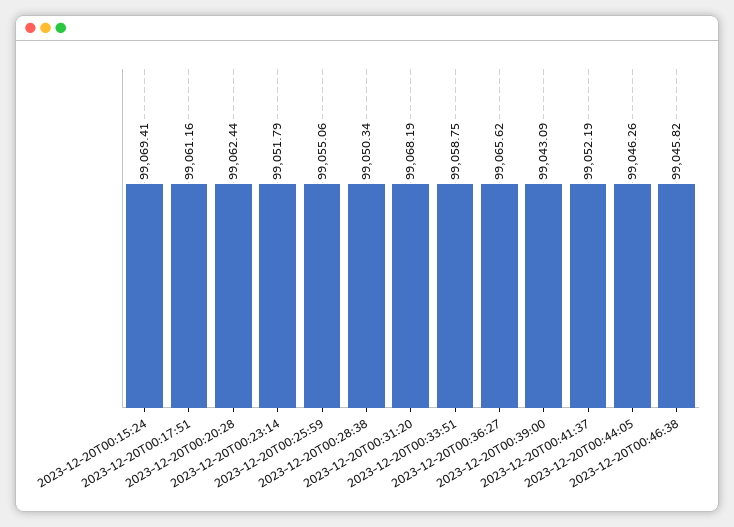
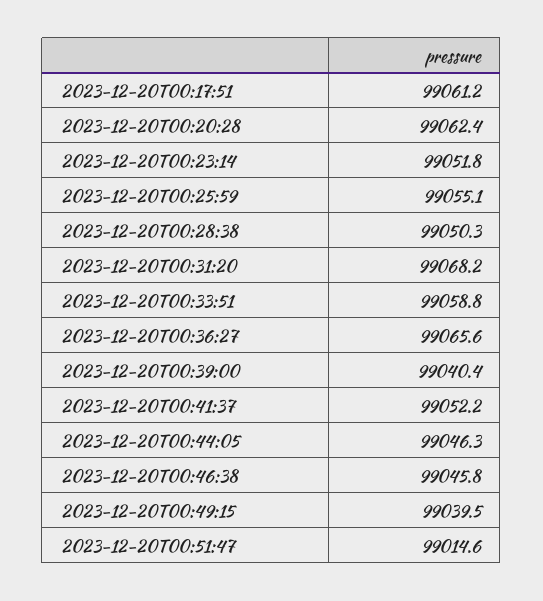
2023-12-20T00:15:24: 99069.41 -> none
2023-12-20T00:39:00: 99043.09 -> 99040.4
2023-12-20T00:49:15: none -> 99039.5
2023-12-20T00:51:47: none -> 99014.6

